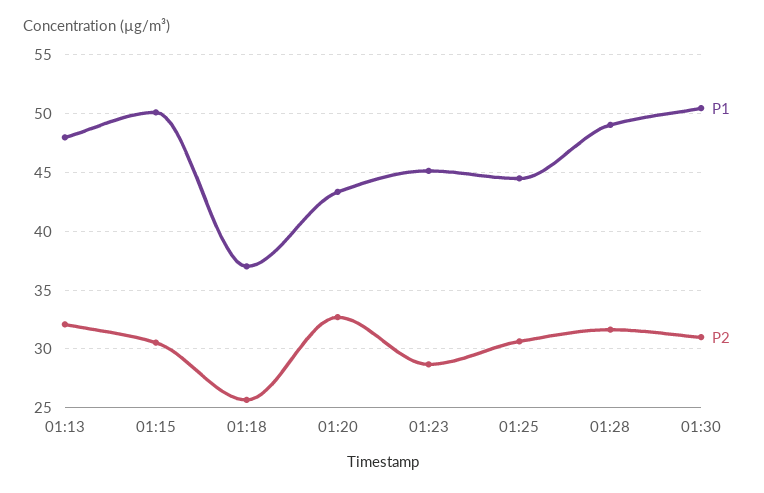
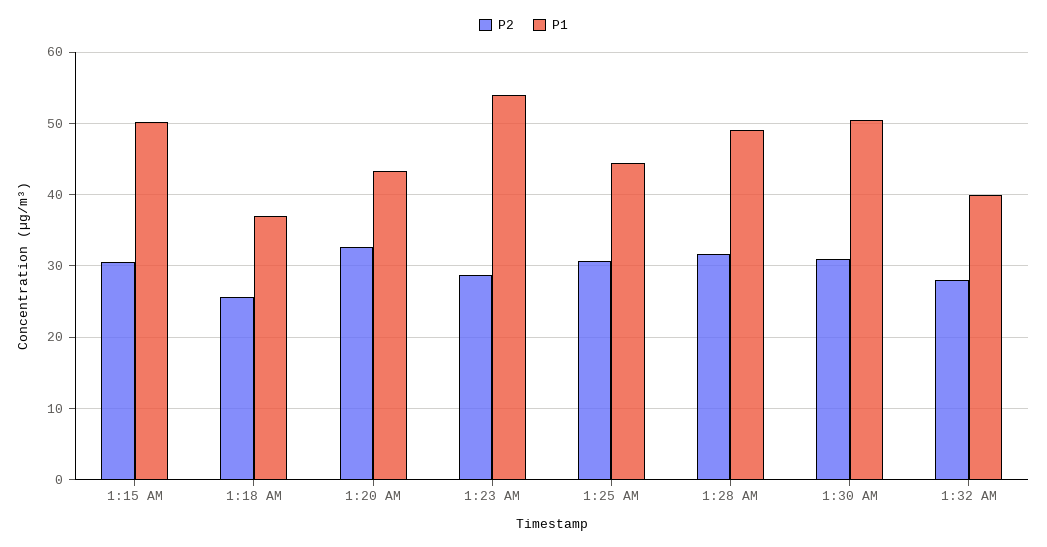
P1, 01:13: 48 -> none
P2, 01:13: 32 -> none
P1, 01:23: 45 -> 54
P2, 1:32 AM: none -> 28
P1, 1:32 AM: none -> 40

